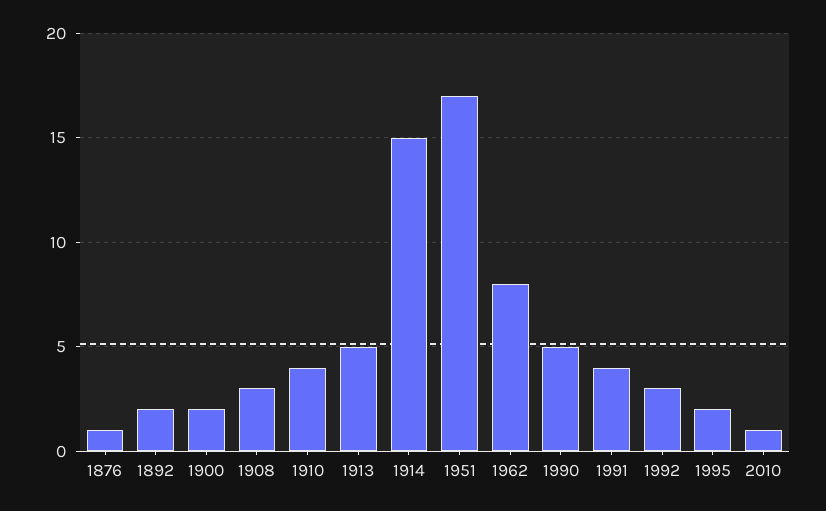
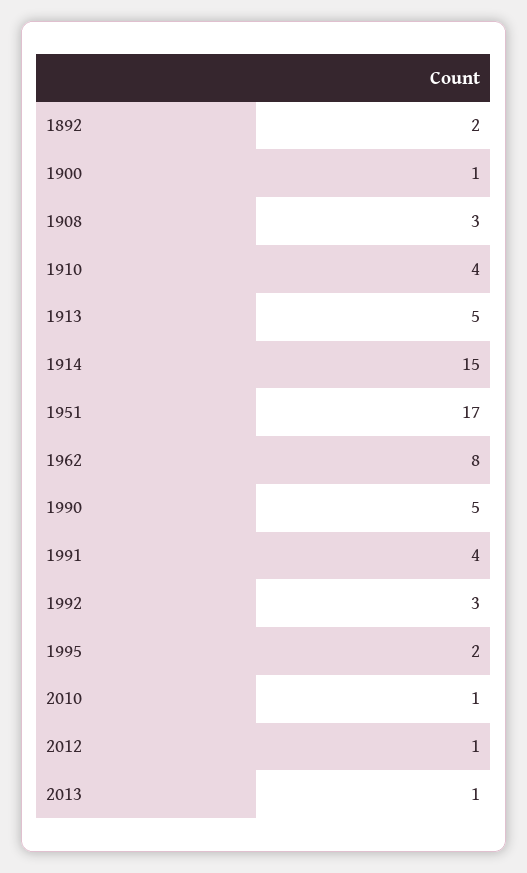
1876: 1 -> none
1900: 2 -> 1
2012: none -> 1
2013: none -> 1

